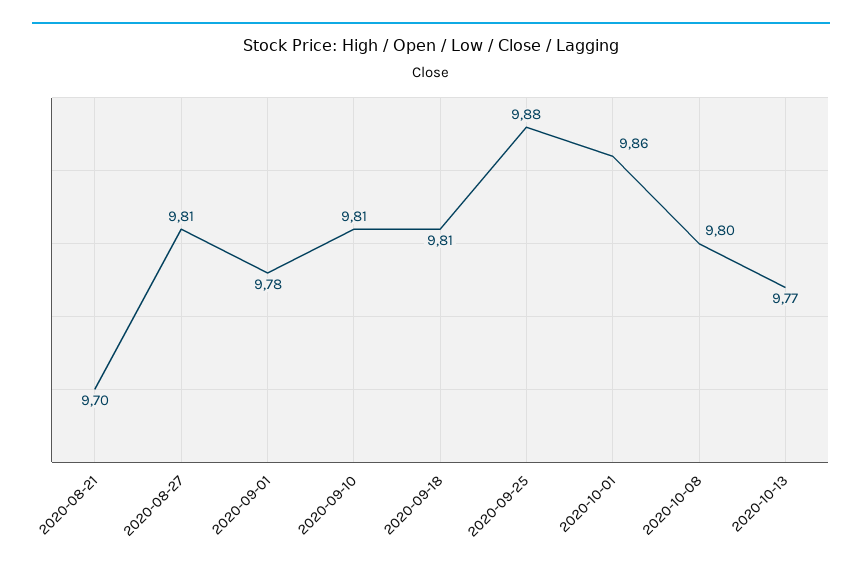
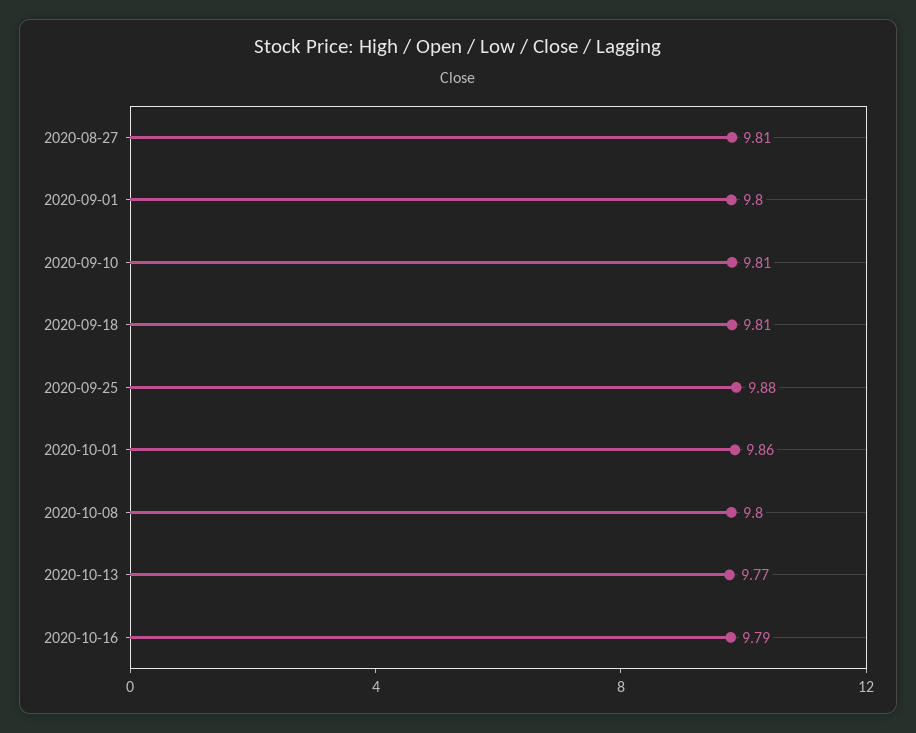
2020-08-21: 9.7 -> none
2020-09-01: 9.78 -> 9.8
2020-10-16: none -> 9.79

